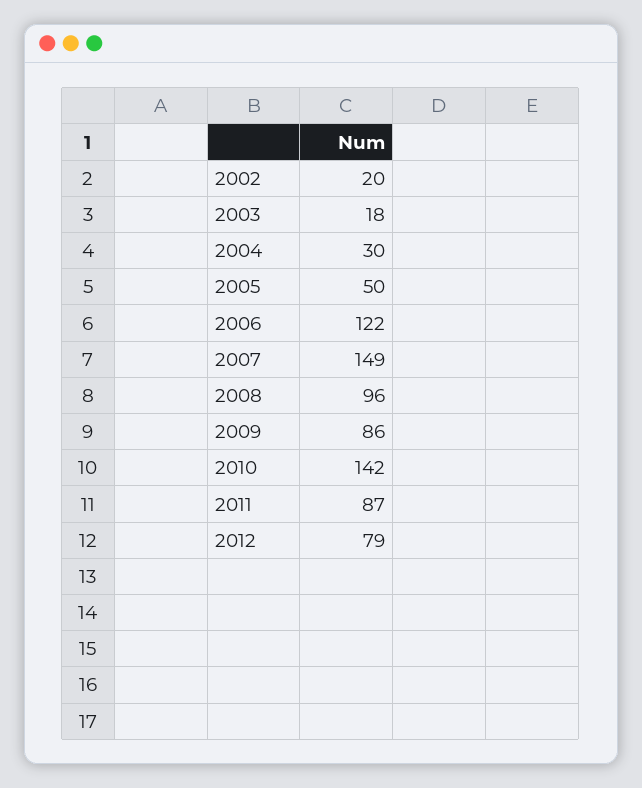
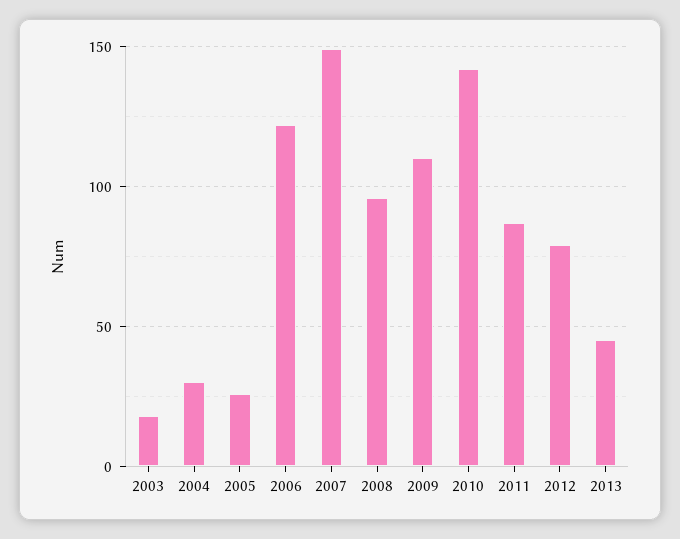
2002: 20 -> none
2005: 50 -> 25
2009: 86 -> 110
2013: none -> 45

